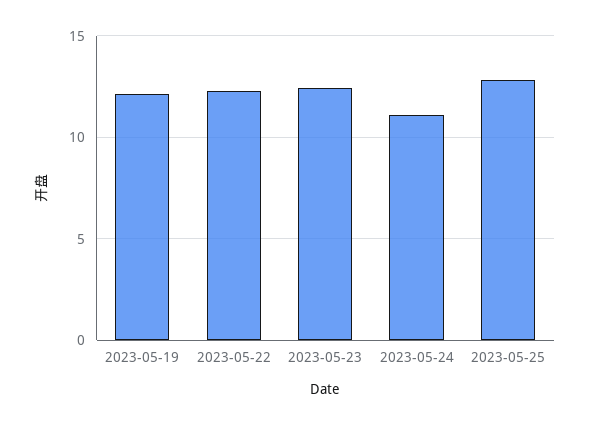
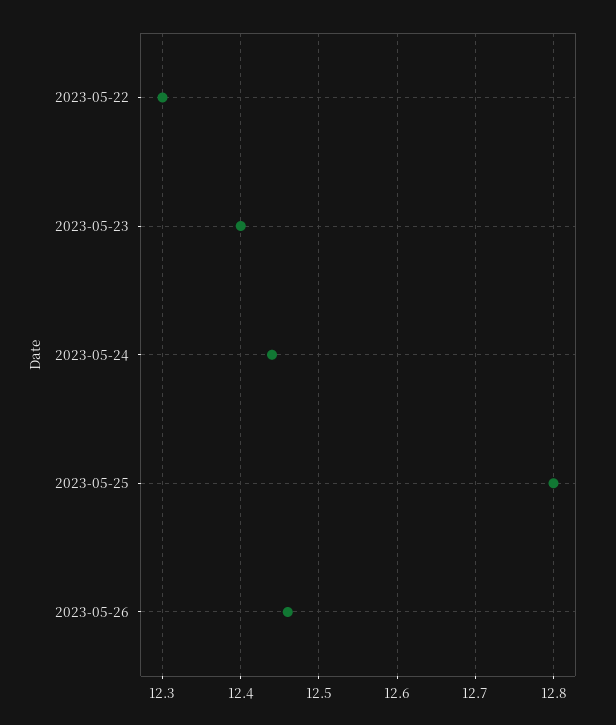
2023-05-19: 12 -> none
2023-05-24: 11 -> 12.44
2023-05-26: none -> 12.46

